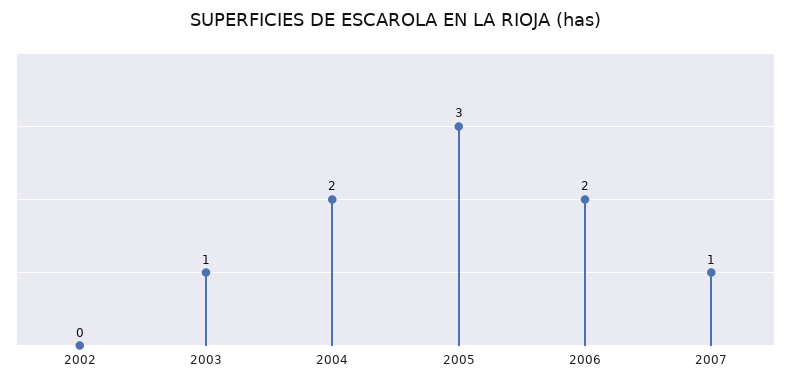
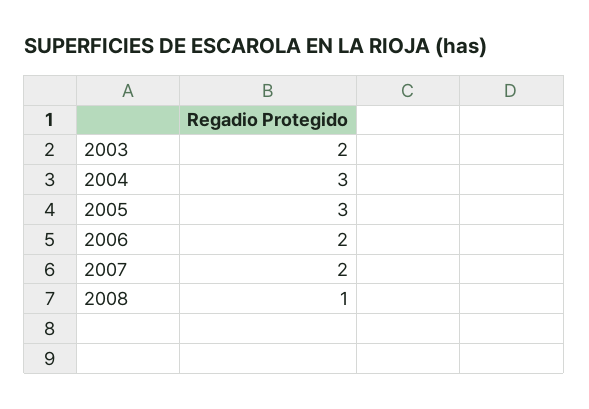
2002: 0 -> none
2003: 1 -> 2
2004: 2 -> 3
2007: 1 -> 2
2008: none -> 1

